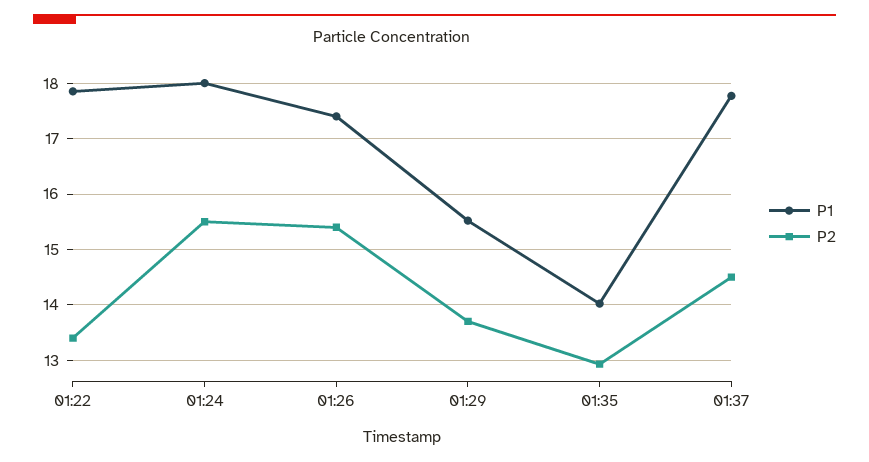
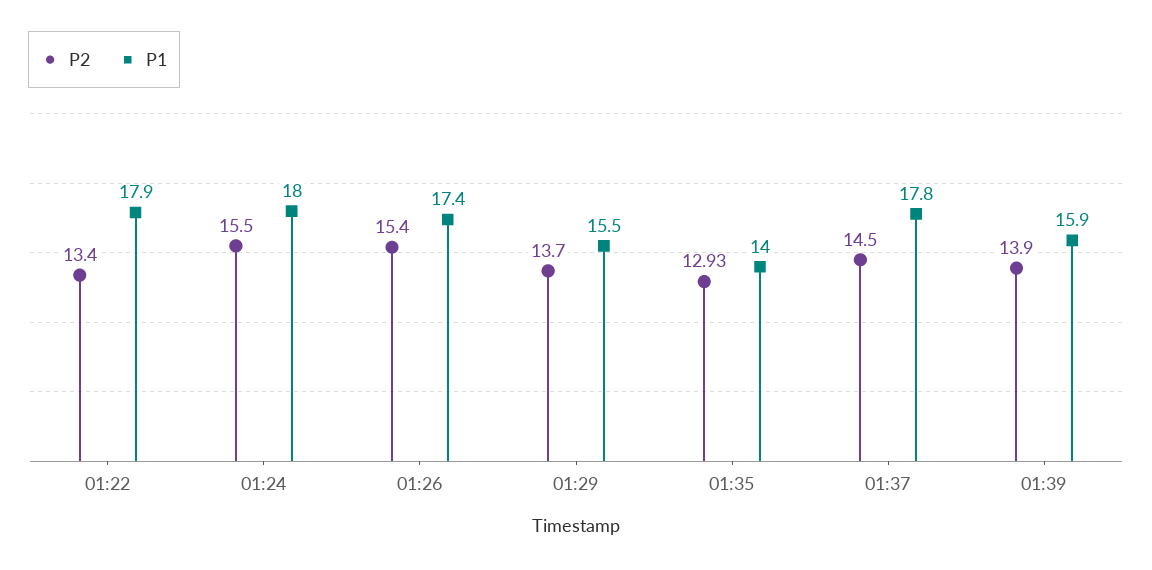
P2, 01:39: none -> 13.9
P1, 01:39: none -> 15.9

